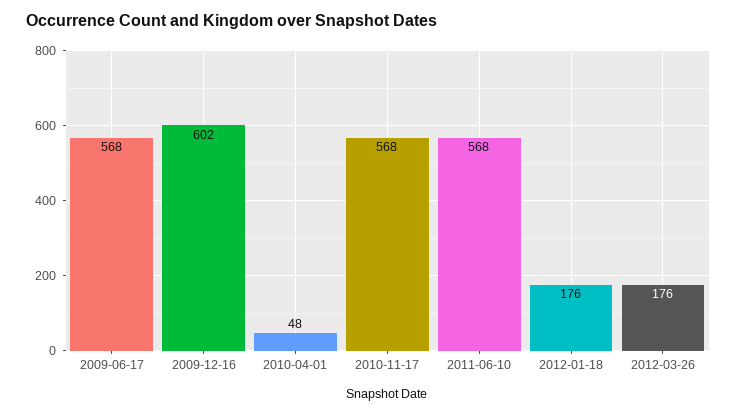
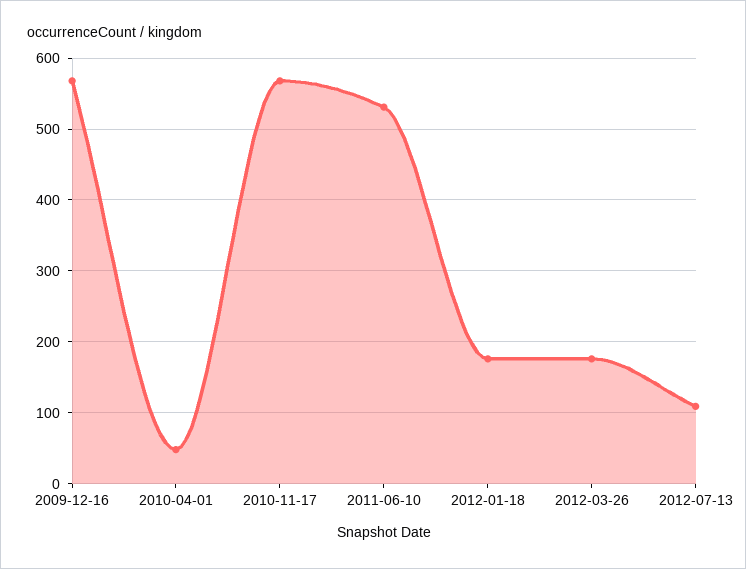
2009-06-17: 568 -> none
2009-12-16: 602 -> 570
2011-06-10: 568 -> 530
2012-07-13: none -> 110

